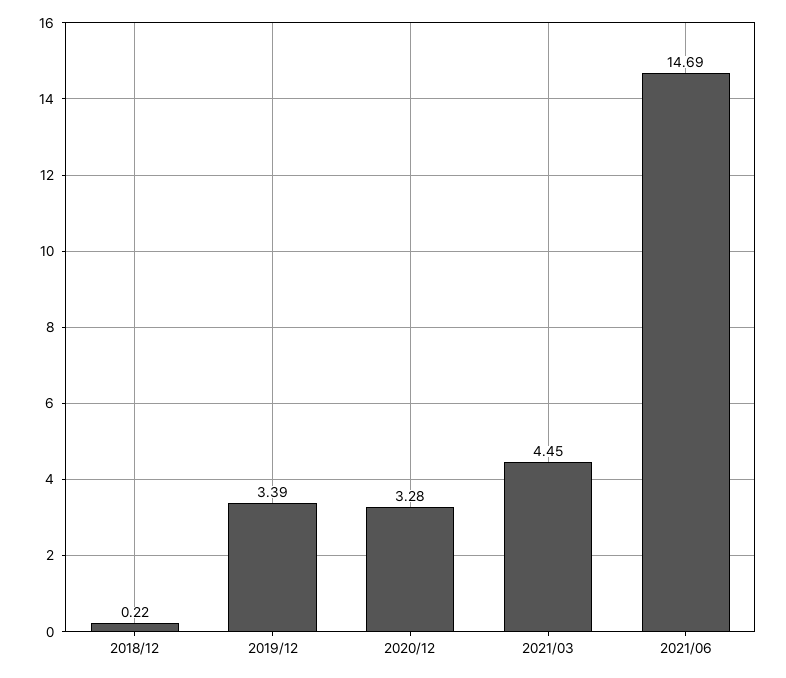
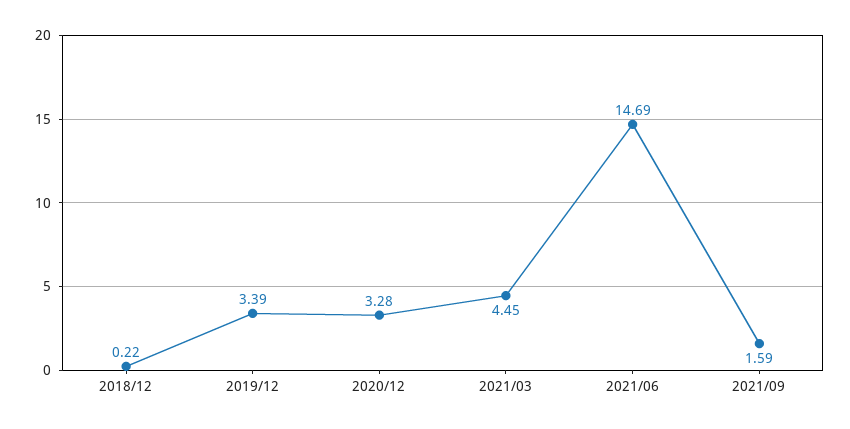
2021/09: none -> 1.59

